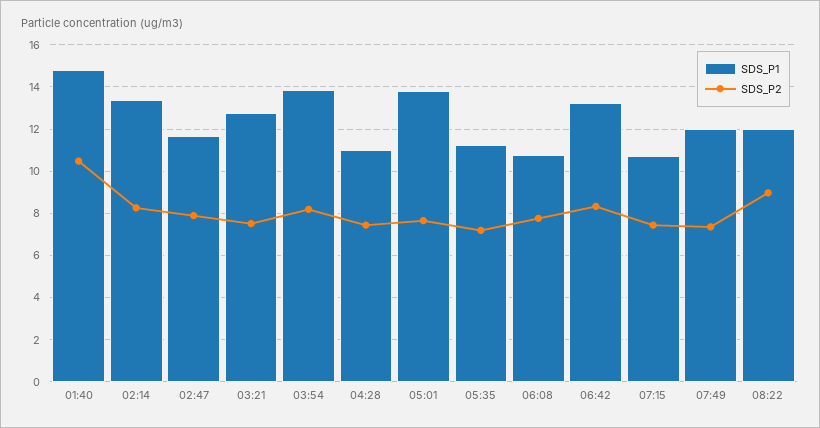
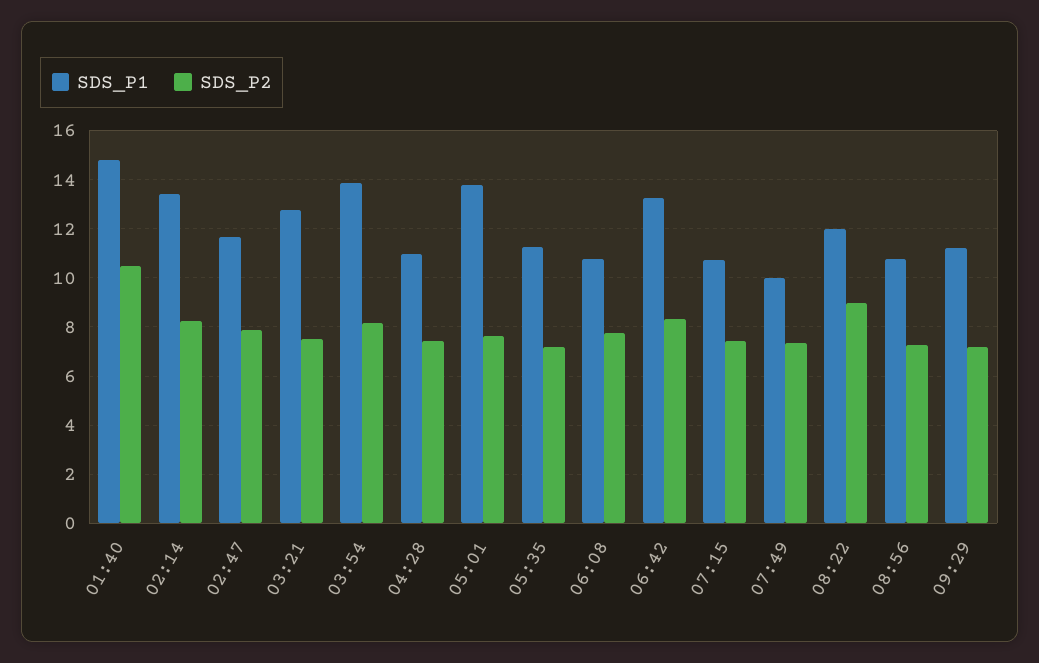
SDS_P1, 07:49: 12 -> 10
SDS_P1, 08:56: none -> 10.75
SDS_P2, 08:56: none -> 7.25
SDS_P1, 09:29: none -> 11.25
SDS_P2, 09:29: none -> 7.25

